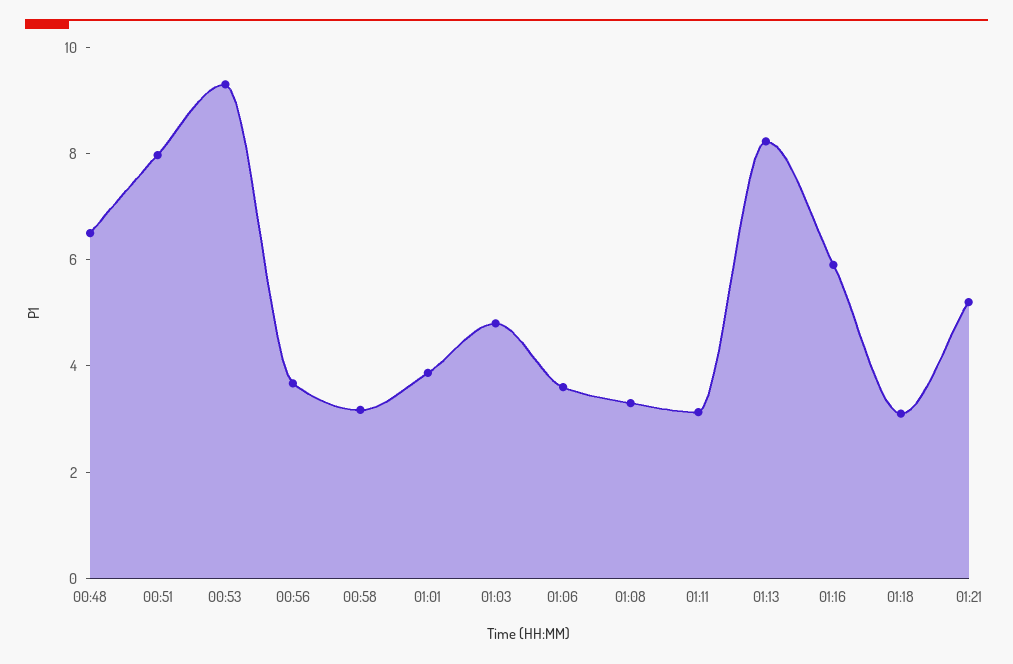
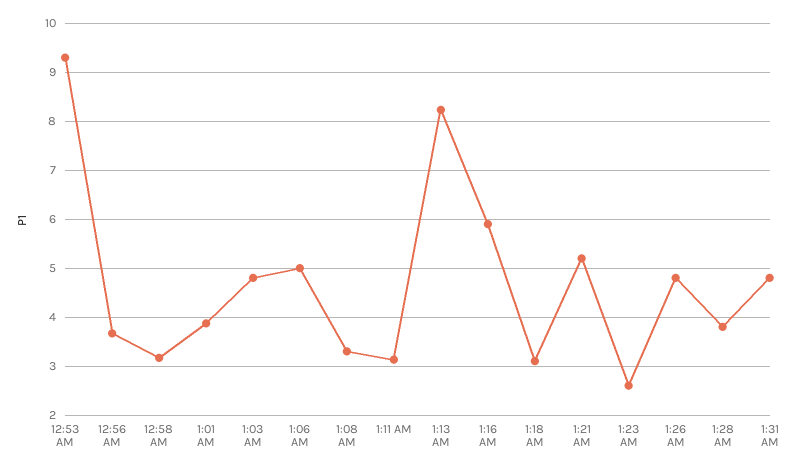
00:48: 6.5 -> none
00:51: 8 -> none
01:06: 3.5 -> 5
1:23 AM: none -> 2.6
1:26 AM: none -> 4.8
1:28 AM: none -> 3.8
1:31 AM: none -> 4.8

